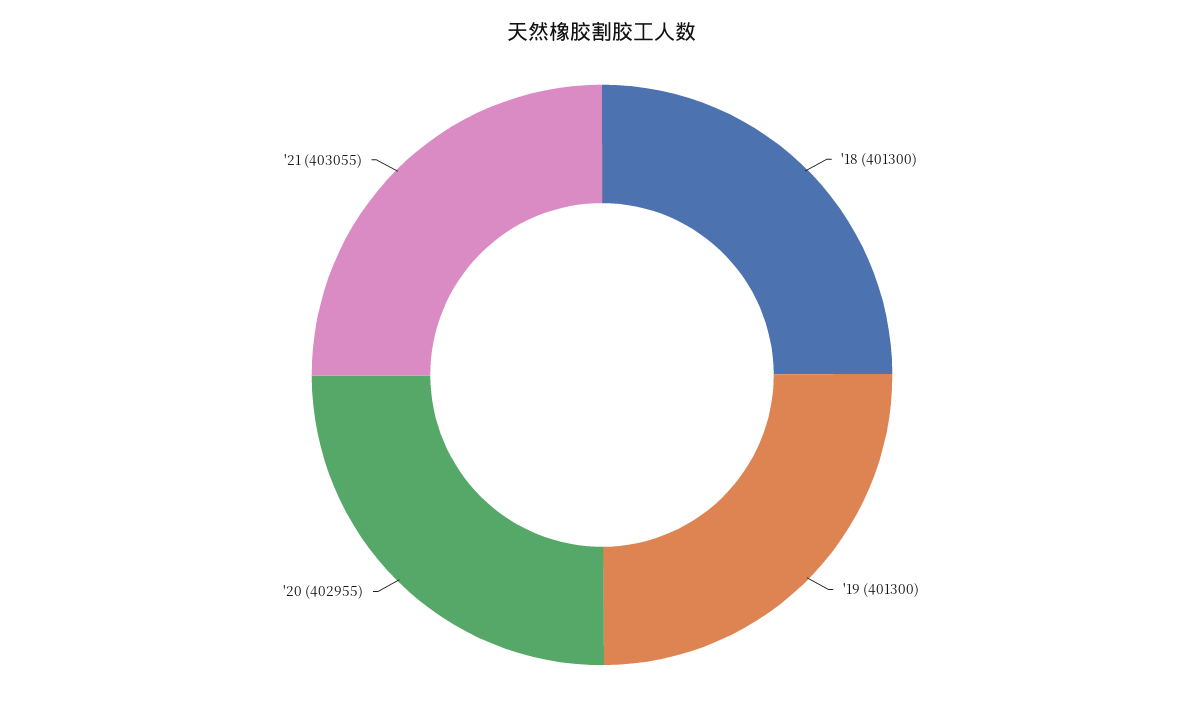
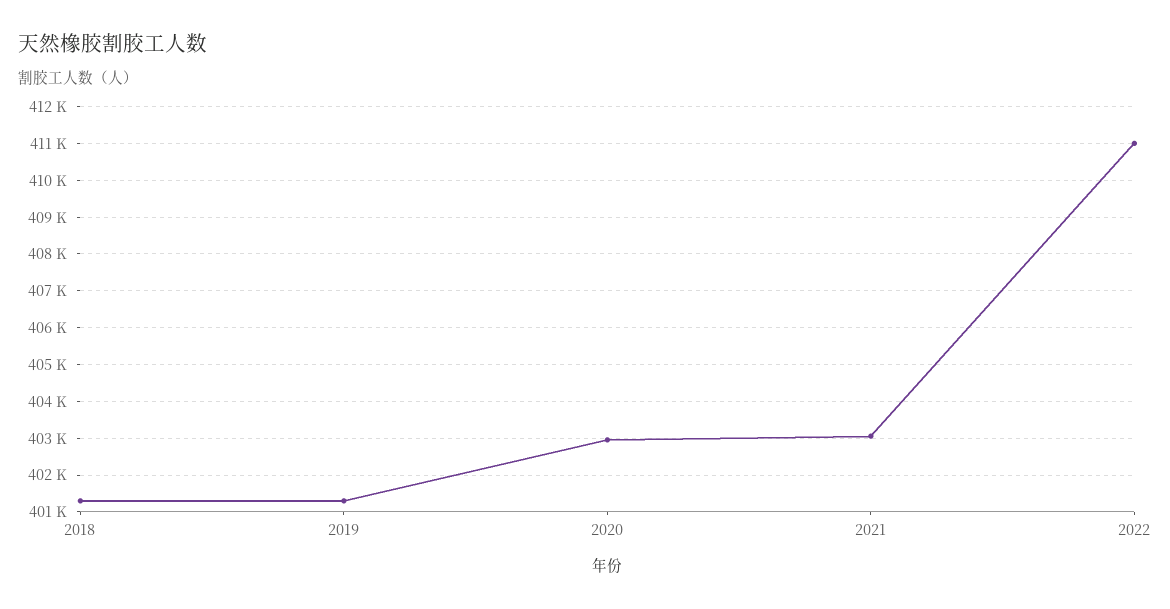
2022: none -> 411000

